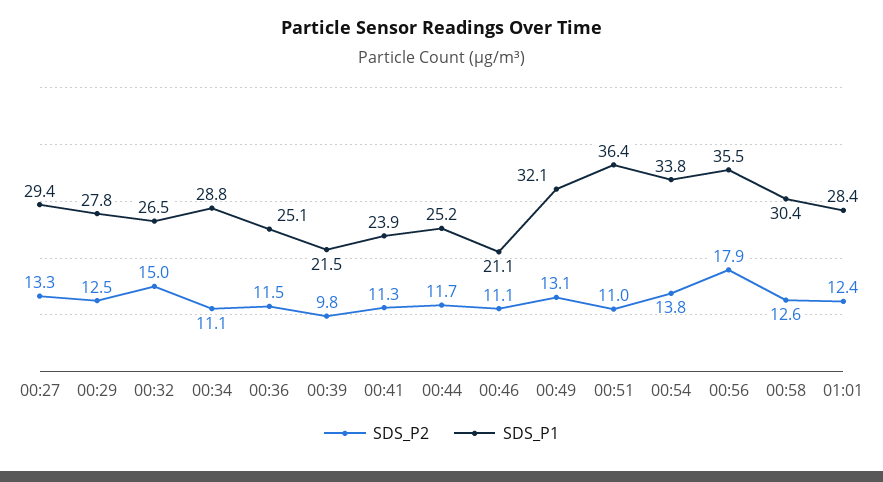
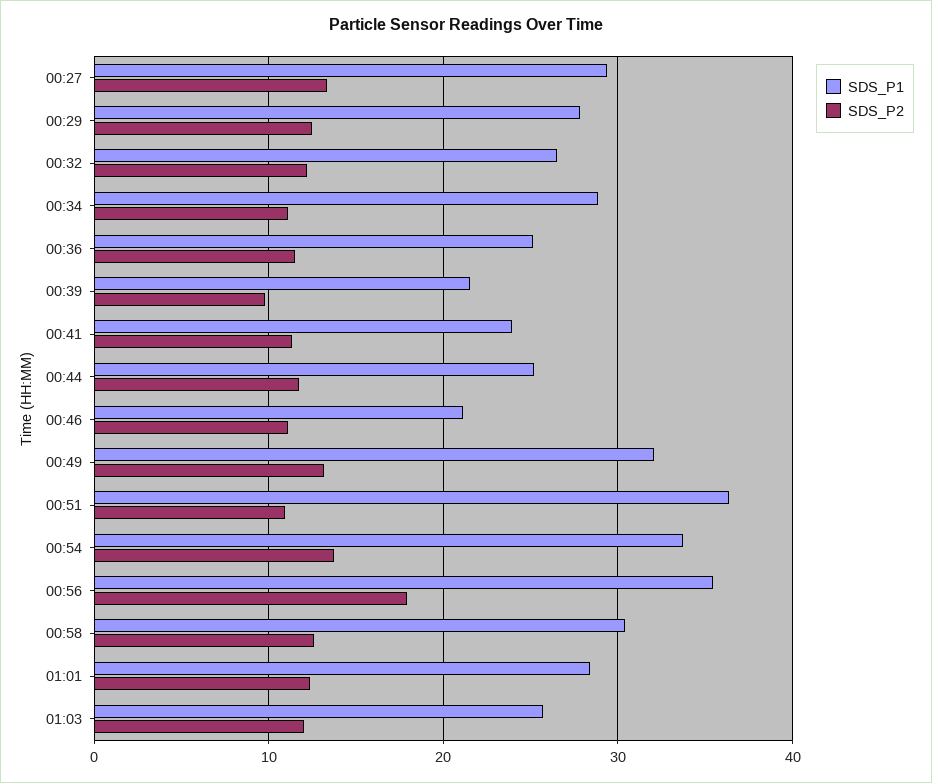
SDS_P2, 00:32: 15 -> 12
SDS_P1, 01:03: none -> 26
SDS_P2, 01:03: none -> 12

